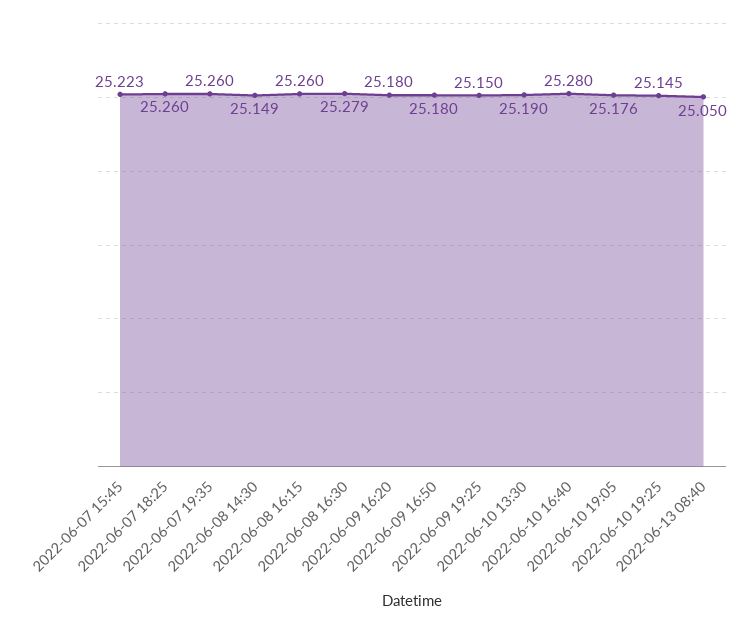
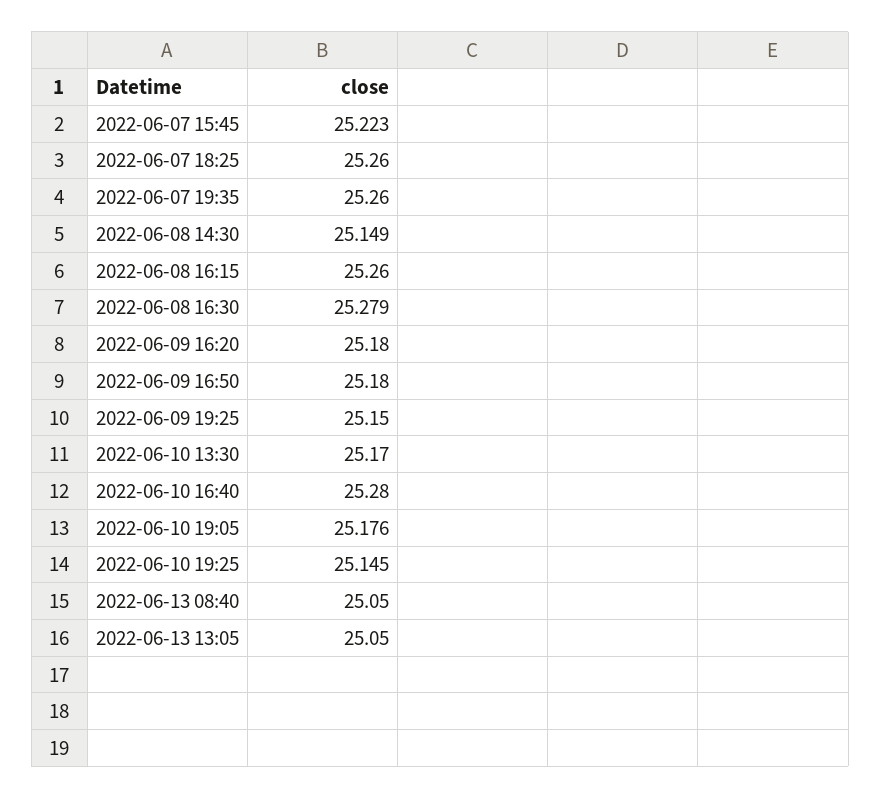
2022-06-10 13:30: 25.19 -> 25.17
2022-06-13 13:05: none -> 25.05

